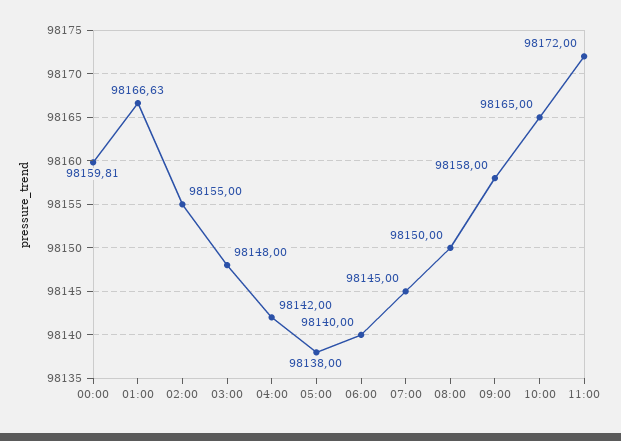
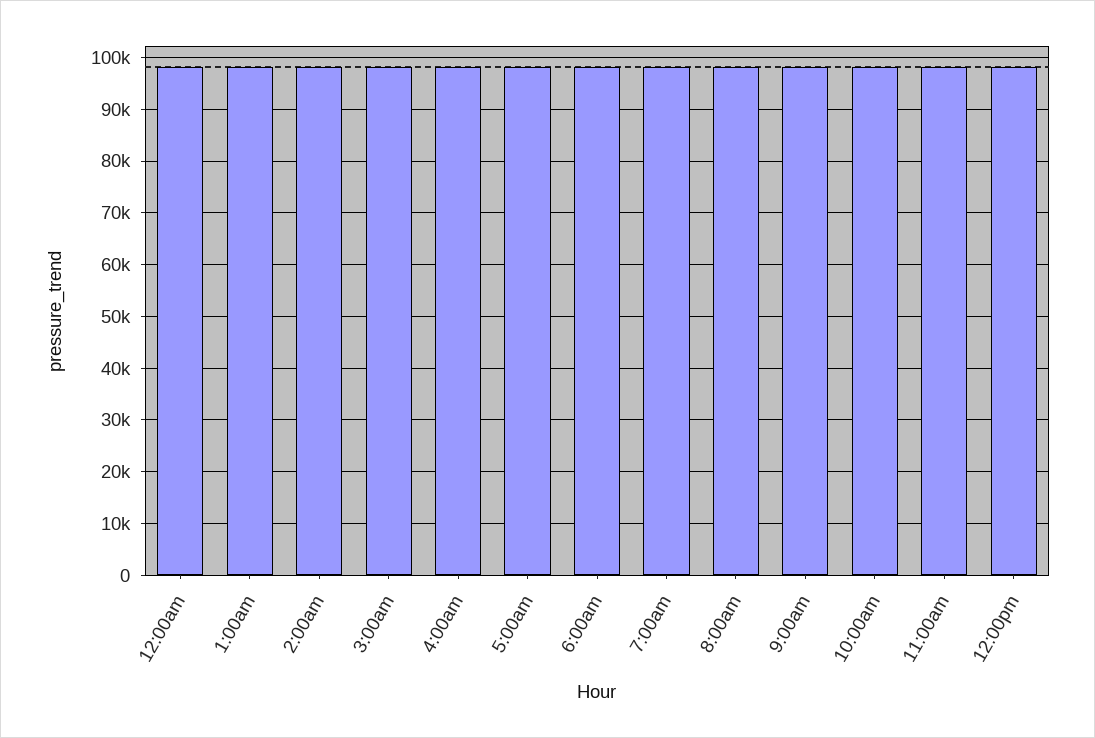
12:00pm: none -> 98000

